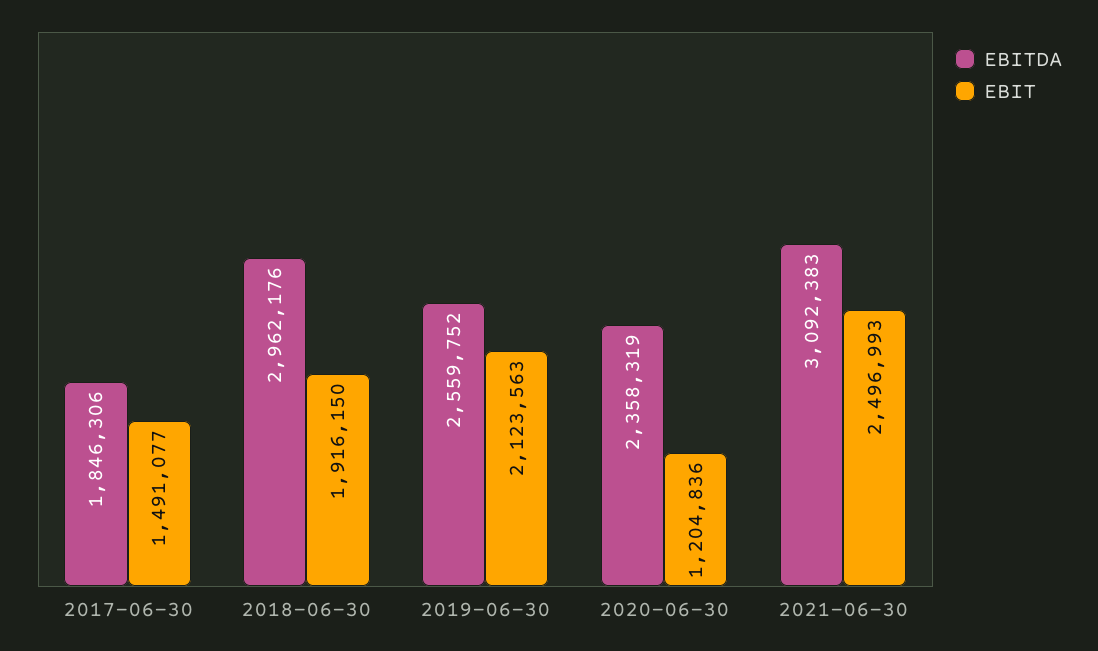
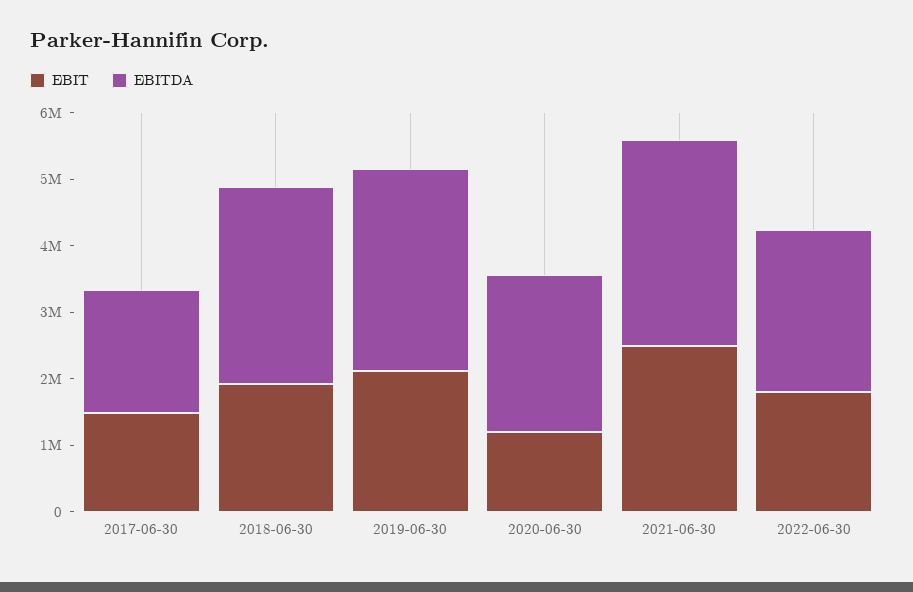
EBITDA, 2019-06-30: 2559752 -> 3000000
EBIT, 2022-06-30: none -> 1800000
EBITDA, 2022-06-30: none -> 2400000

